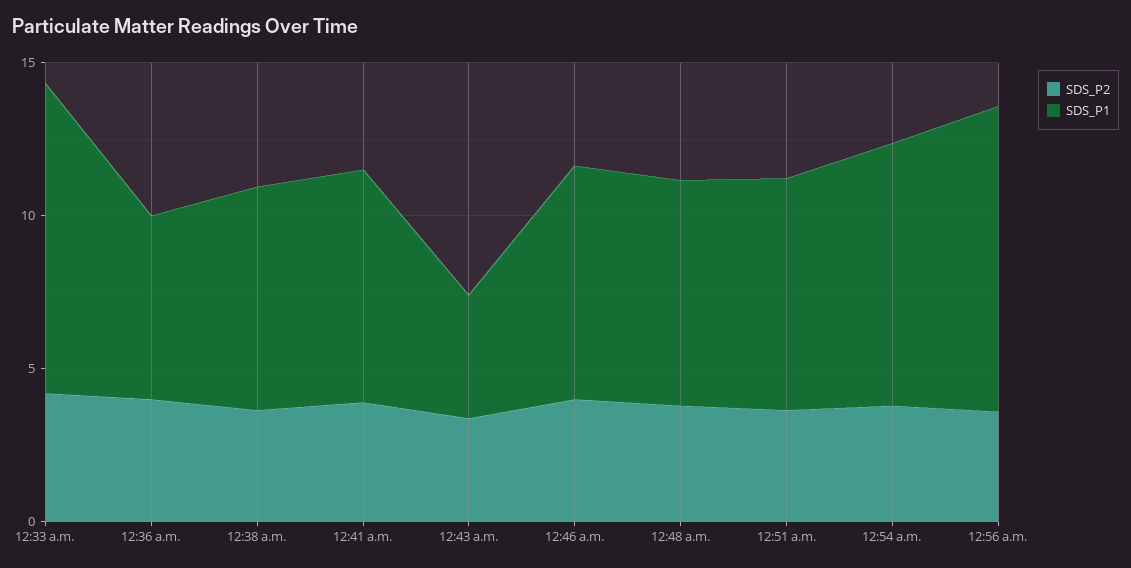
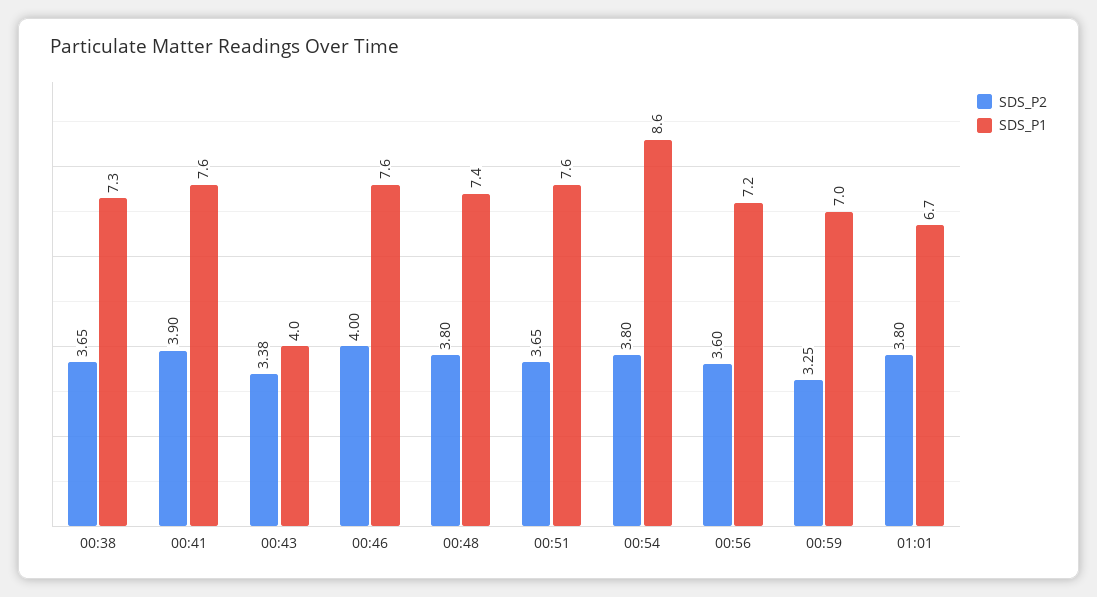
SDS_P2, 12:33 a.m.: 4 -> none
SDS_P1, 12:33 a.m.: 10 -> none
SDS_P2, 12:36 a.m.: 4 -> none
SDS_P1, 12:36 a.m.: 6 -> none
SDS_P1, 12:56 a.m.: 10 -> 7.2
SDS_P2, 00:59: none -> 3.25
SDS_P1, 00:59: none -> 7
SDS_P2, 01:01: none -> 3.8
SDS_P1, 01:01: none -> 6.7

